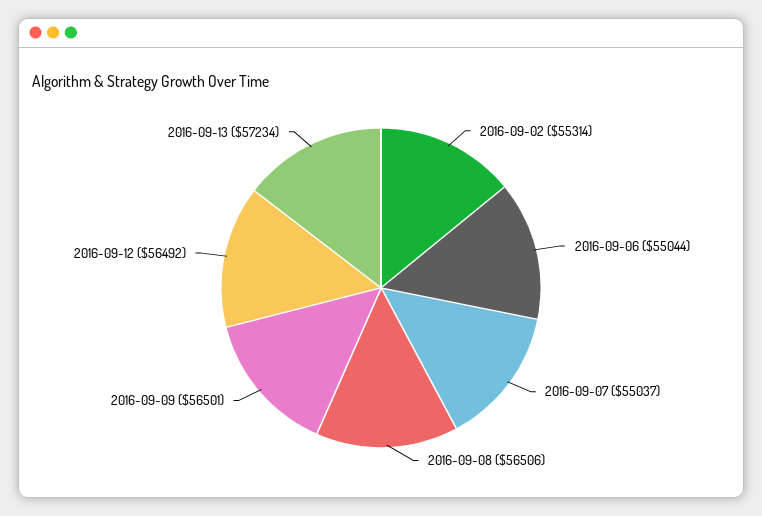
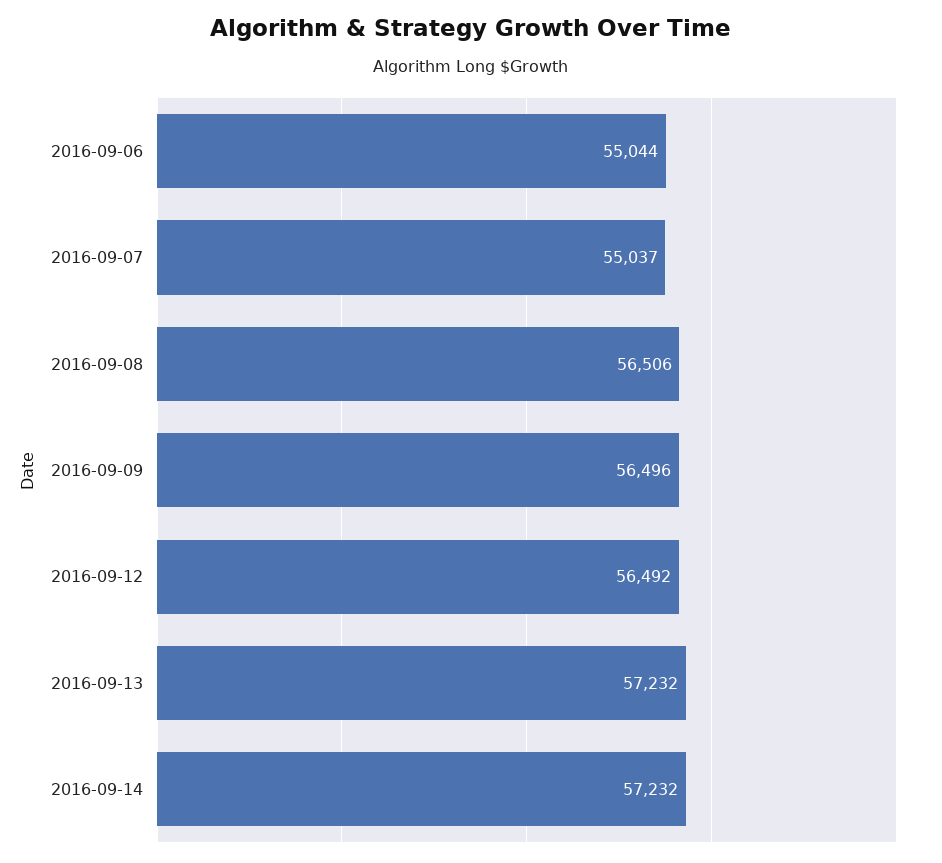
2016-09-02: 55314 -> none
2016-09-09: 56501 -> 56496
2016-09-13: 57234 -> 57232
2016-09-14: none -> 57232

